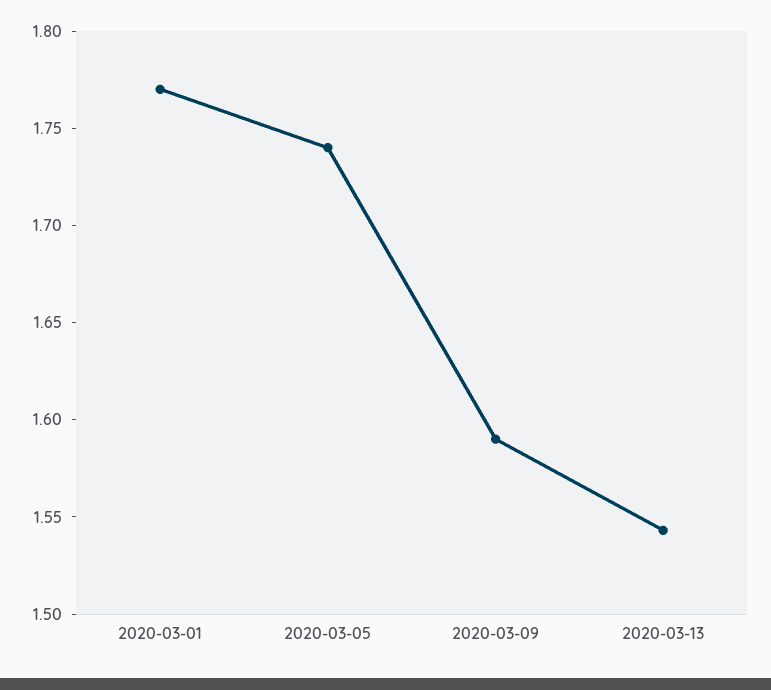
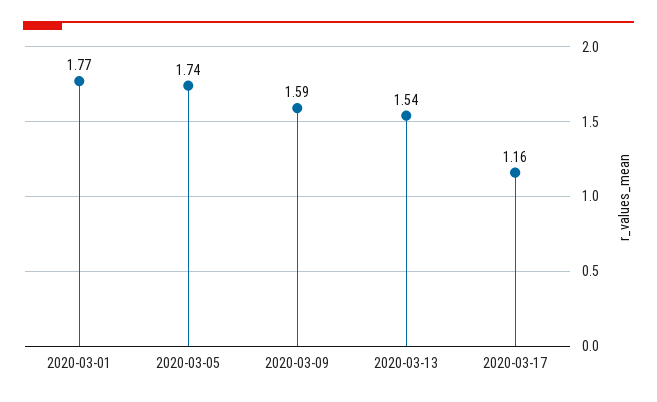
2020-03-17: none -> 1.16

